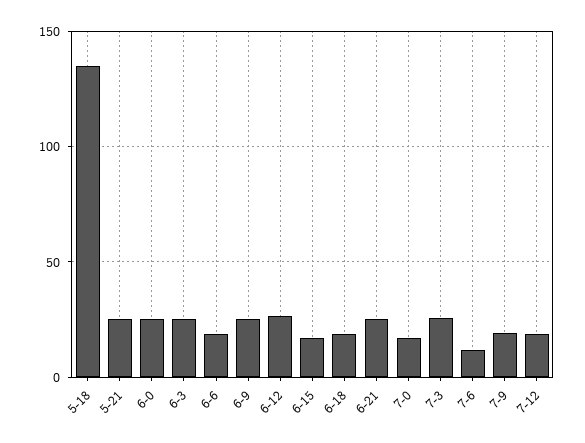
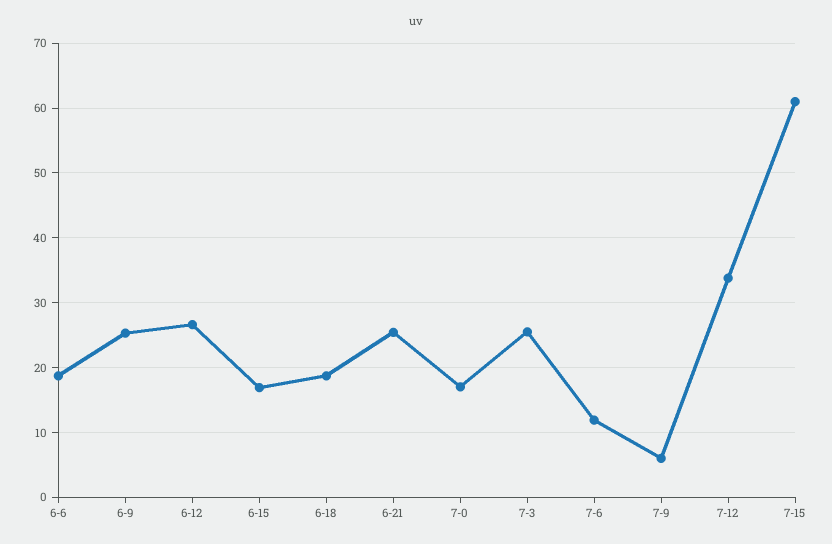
5-18: 135 -> none
5-21: 25 -> none
6-0: 25 -> none
6-3: 25 -> none
7-9: 20 -> 6
7-12: 20 -> 34
7-15: none -> 61

